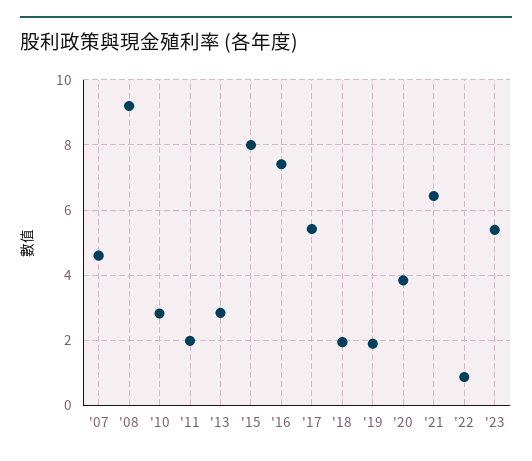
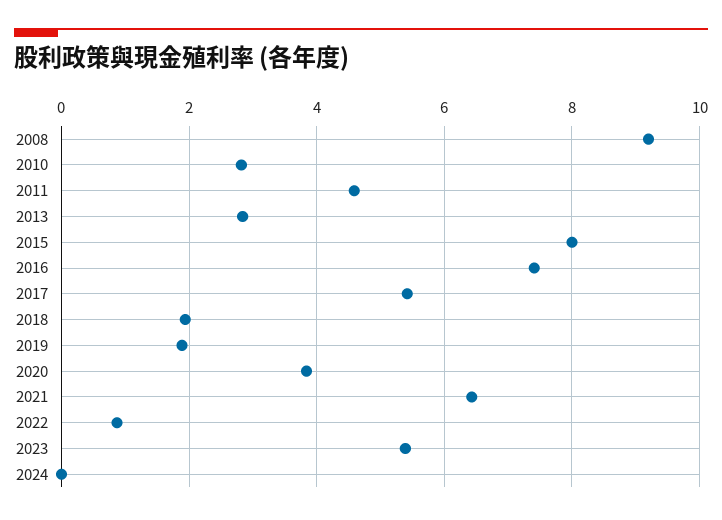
'07: 4.6 -> none
'11: 2 -> 4.6
2024: none -> 0

